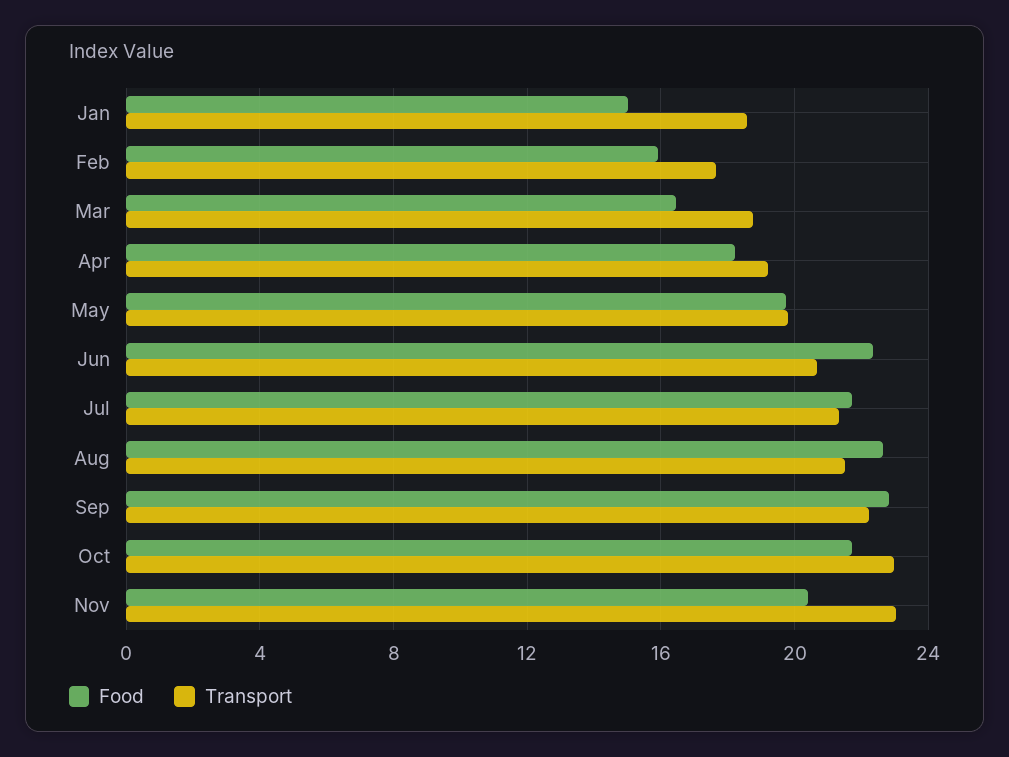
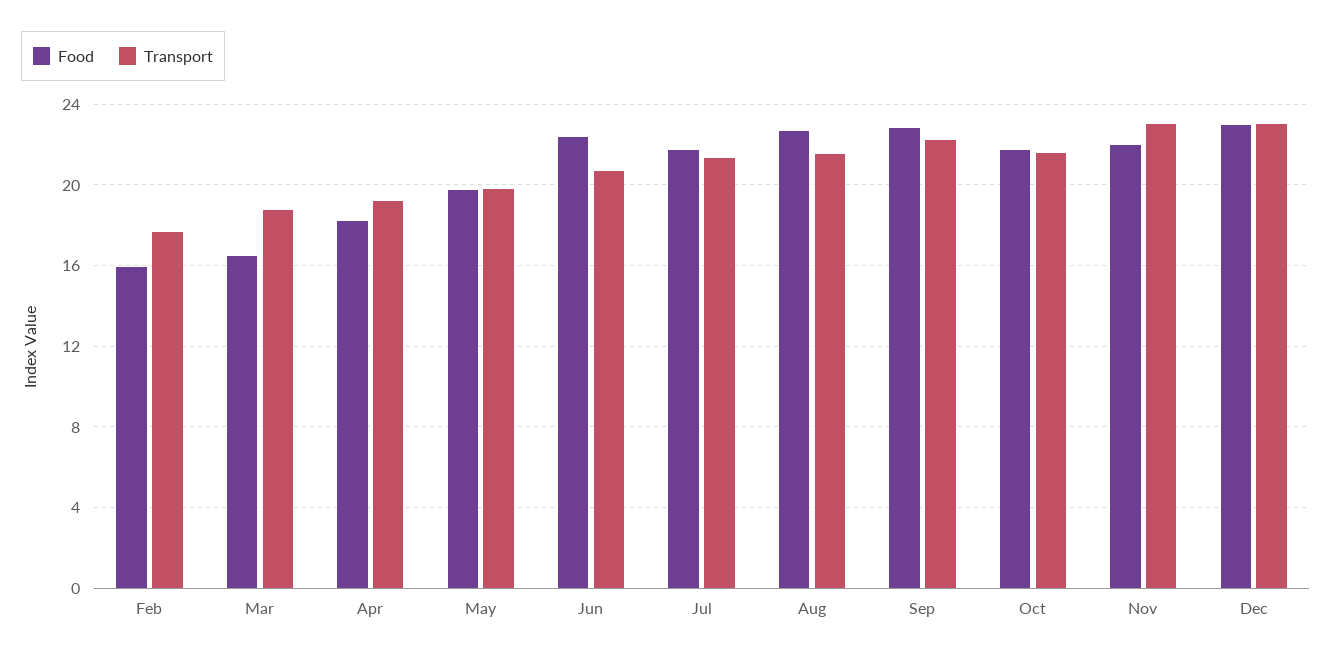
Food, Jan: 15 -> none
Transport, Jan: 18.5 -> none
Transport, Oct: 23 -> 21.5
Food, Nov: 20.5 -> 22
Food, Dec: none -> 23
Transport, Dec: none -> 23

